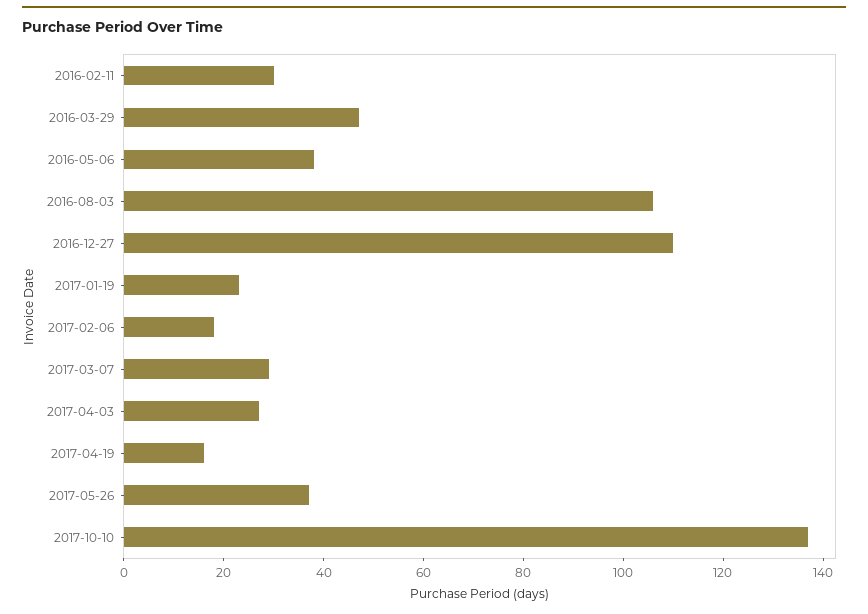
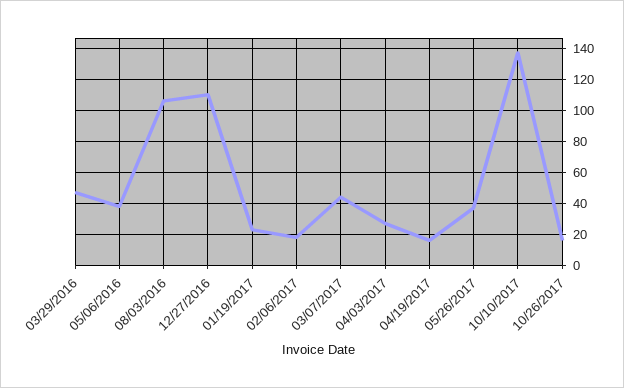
2016-02-11: 30 -> none
2017-03-07: 30 -> 45
10/26/2017: none -> 15

